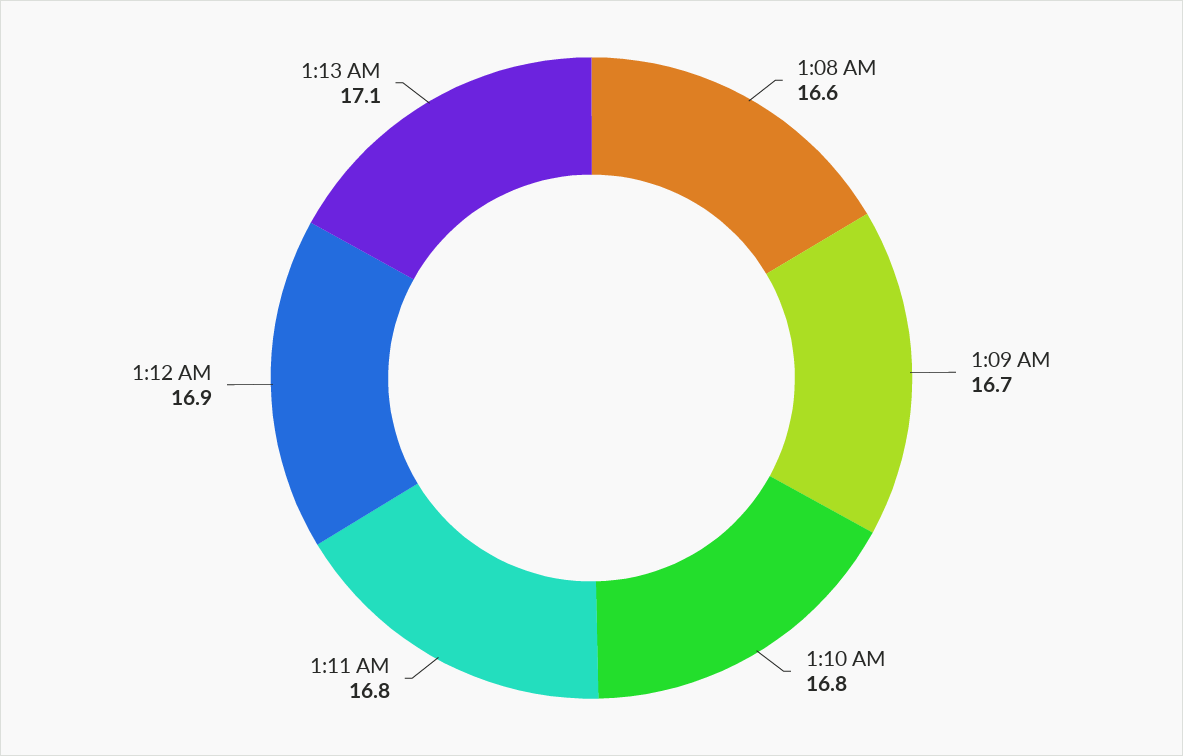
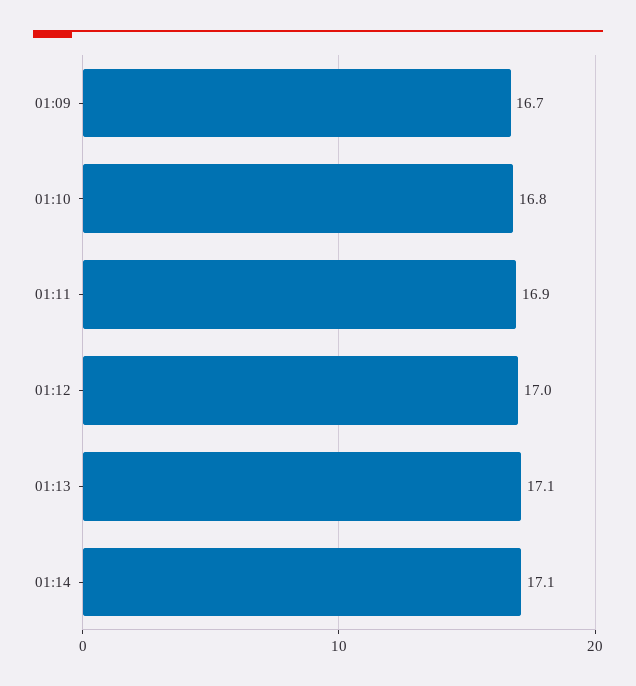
1:08 AM: 16.6 -> none
1:11 AM: 16.8 -> 16.9
1:12 AM: 16.9 -> 17
01:14: none -> 17.1

